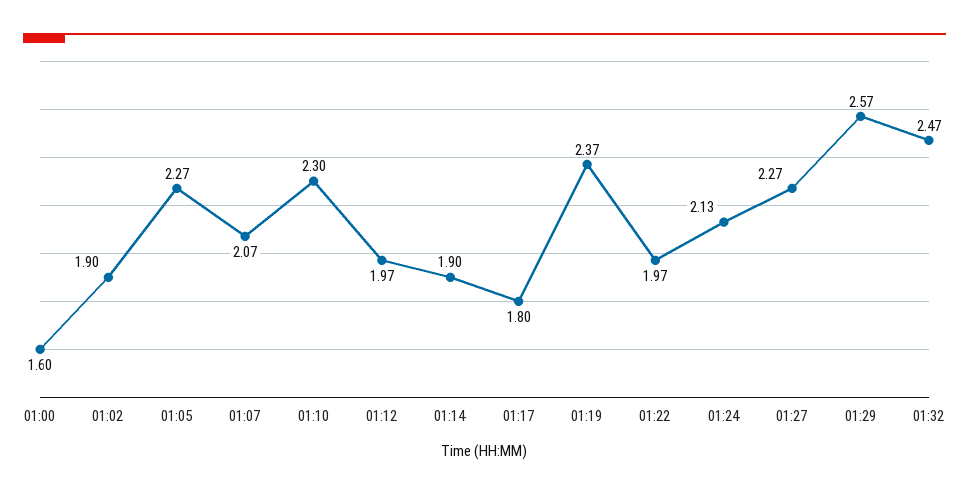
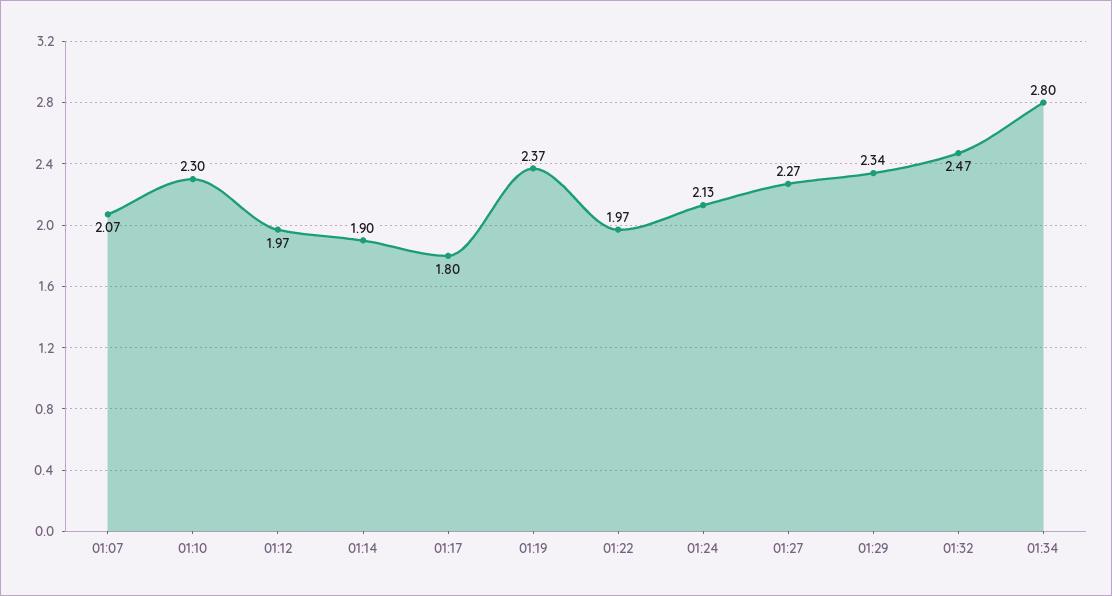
01:00: 1.6 -> none
01:02: 1.9 -> none
01:05: 2.27 -> none
01:29: 2.57 -> 2.34
01:34: none -> 2.8

